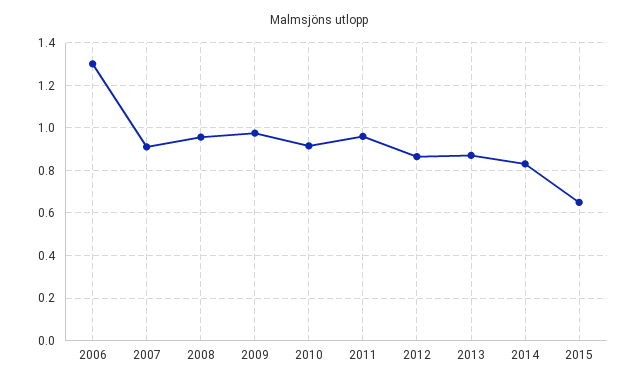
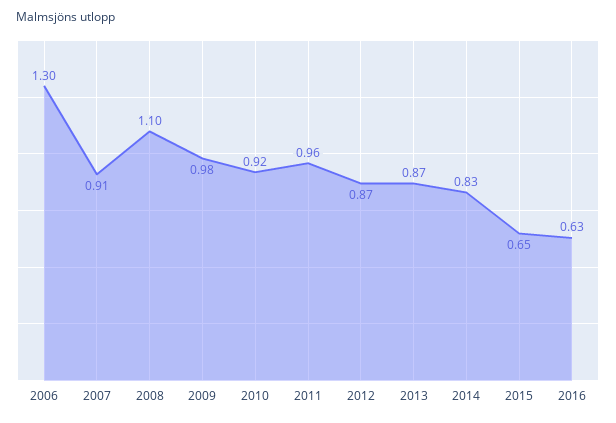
2008: 0.95 -> 1.1
2016: none -> 0.63

